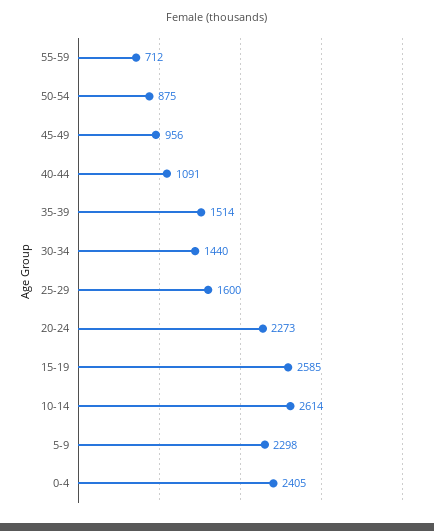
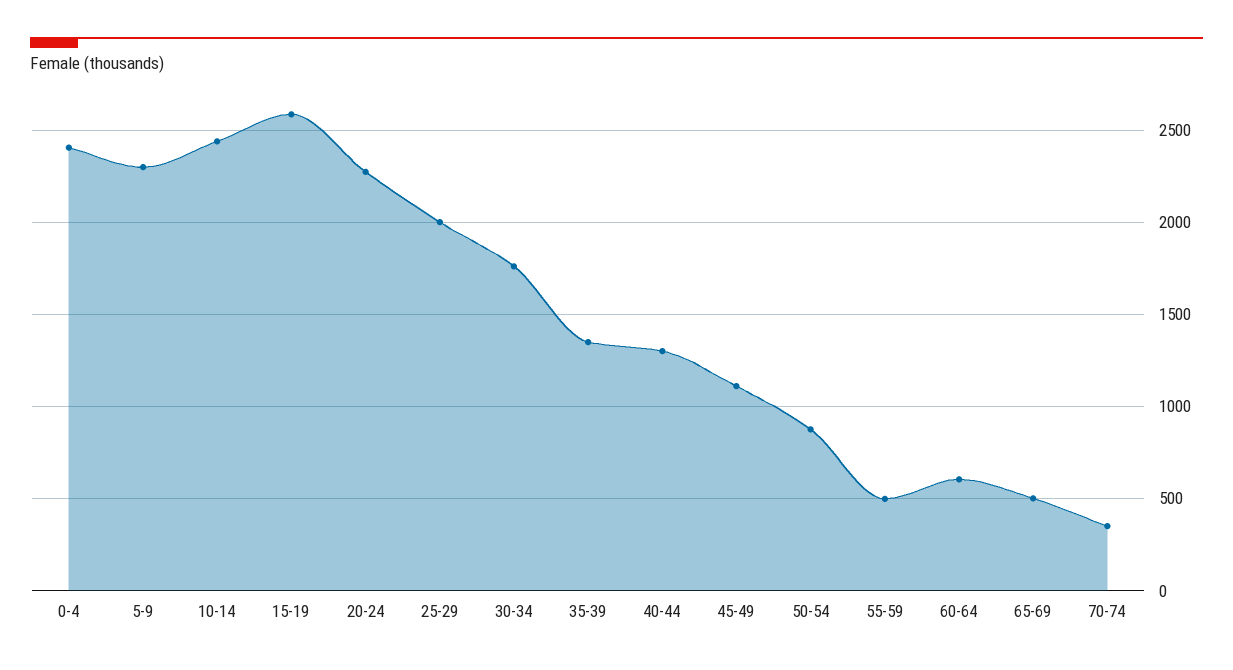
55-59: 712 -> 500
45-49: 956 -> 1100
40-44: 1091 -> 1300
35-39: 1514 -> 1350
30-34: 1440 -> 1750
25-29: 1600 -> 2000
10-14: 2614 -> 2450
60-64: none -> 600
65-69: none -> 500
70-74: none -> 350

